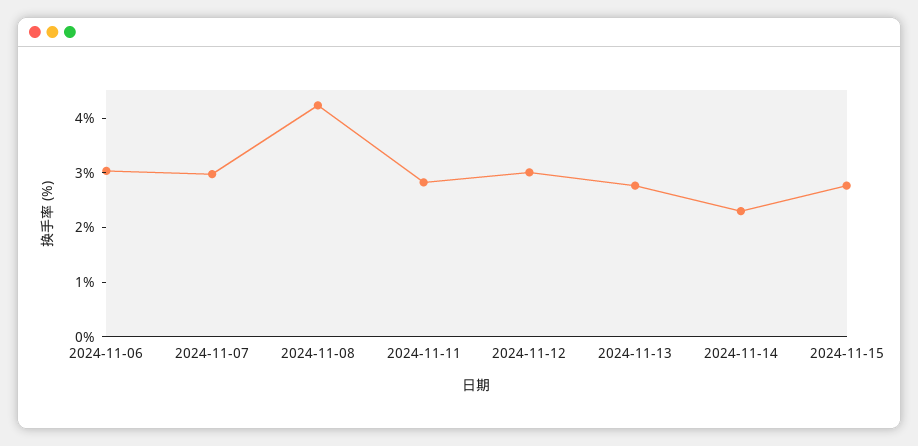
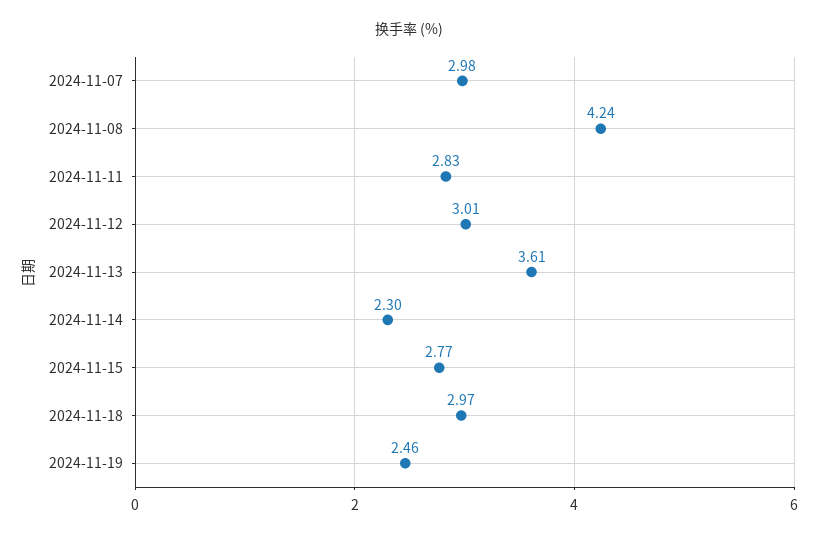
2024-11-06: 3 -> none
2024-11-13: 2.8 -> 3.61
2024-11-18: none -> 2.97
2024-11-19: none -> 2.46

